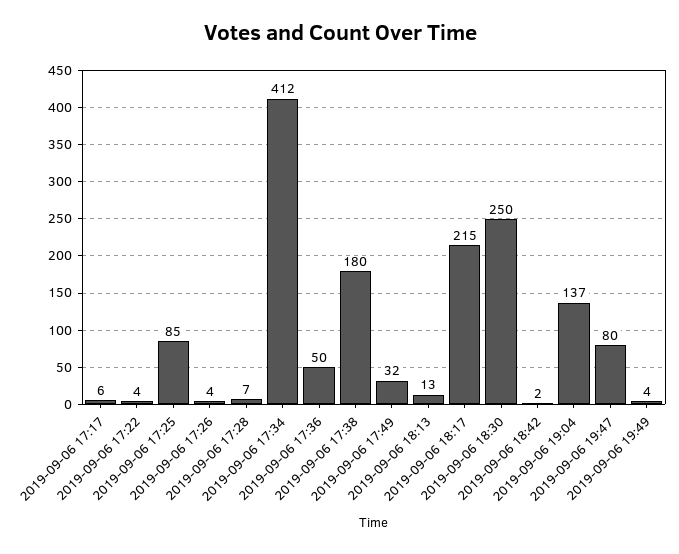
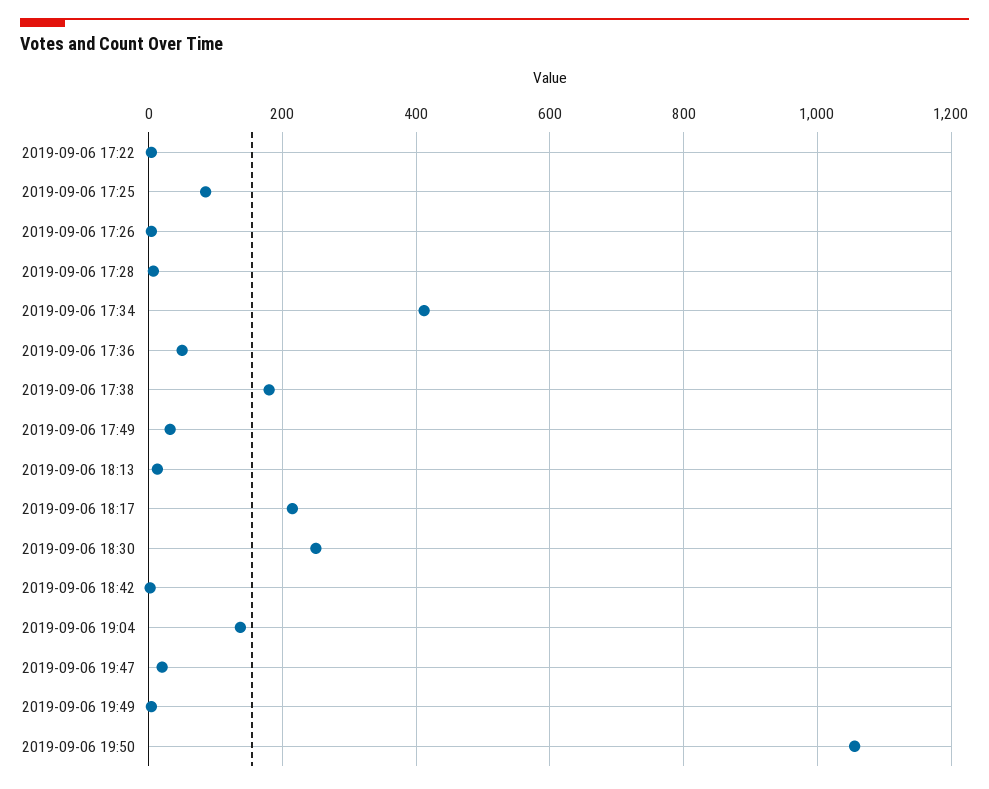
2019-09-06 17:17: 6 -> none
2019-09-06 19:47: 80 -> 20
2019-09-06 19:50: none -> 1060

